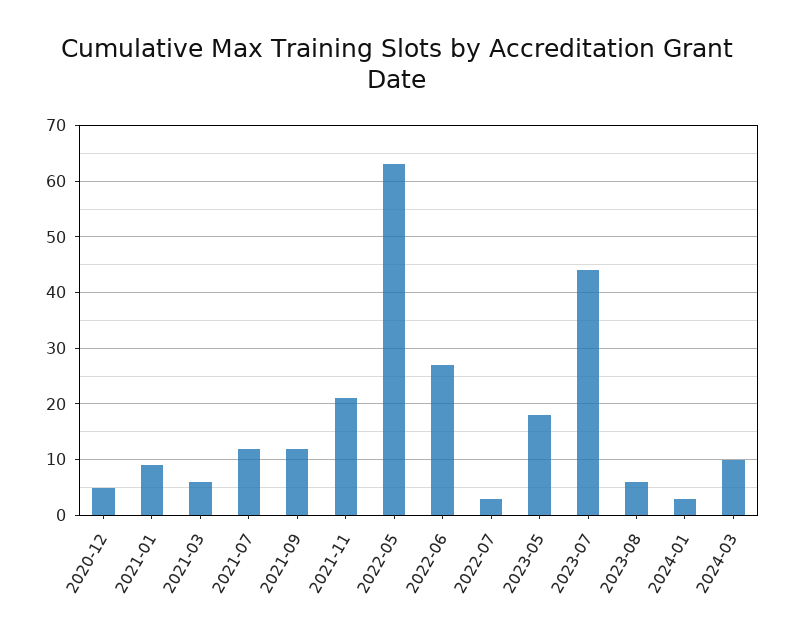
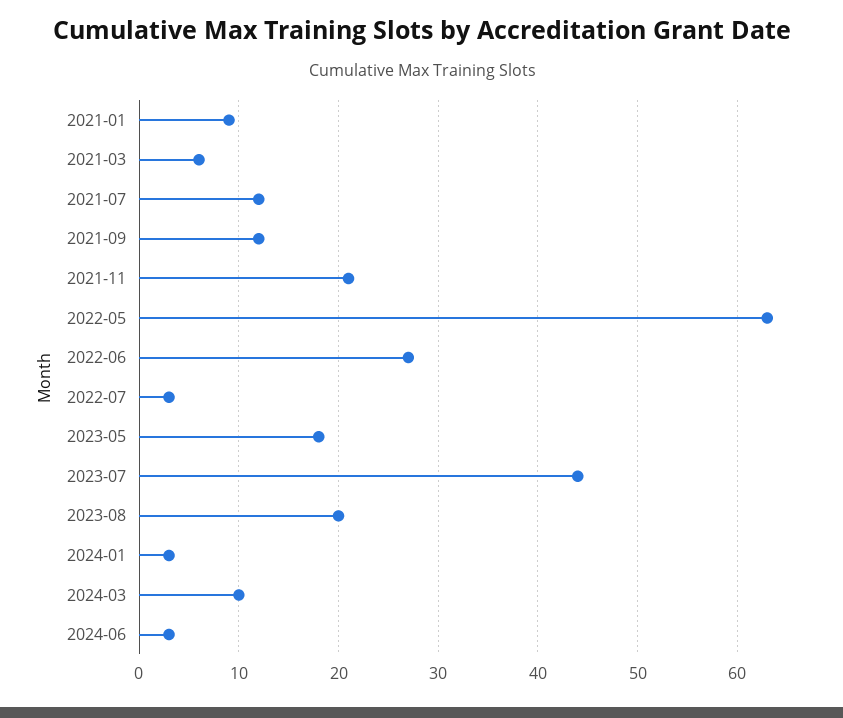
2020-12: 5 -> none
2023-08: 5 -> 20
2024-06: none -> 3

